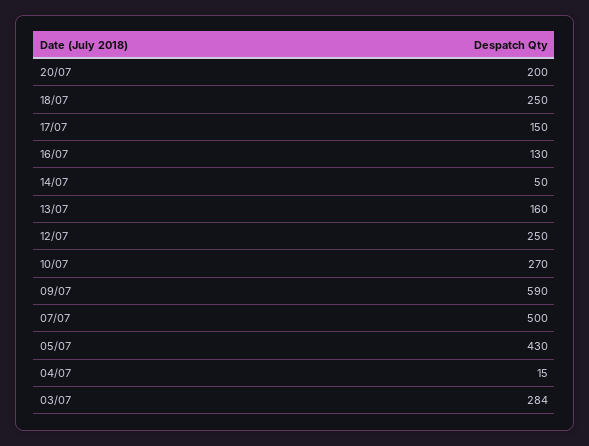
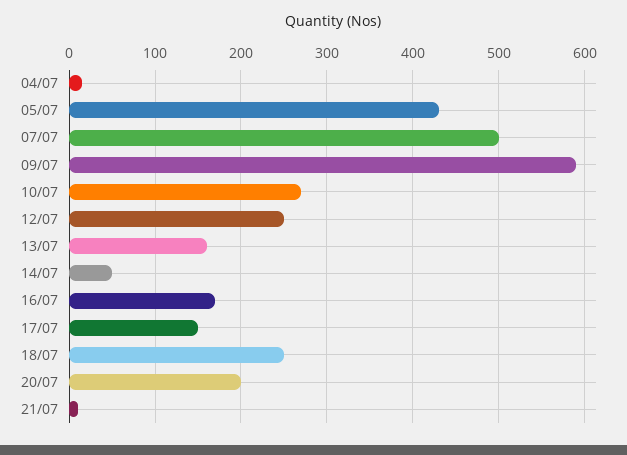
16/07: 130 -> 170
03/07: 284 -> none
21/07: none -> 10

